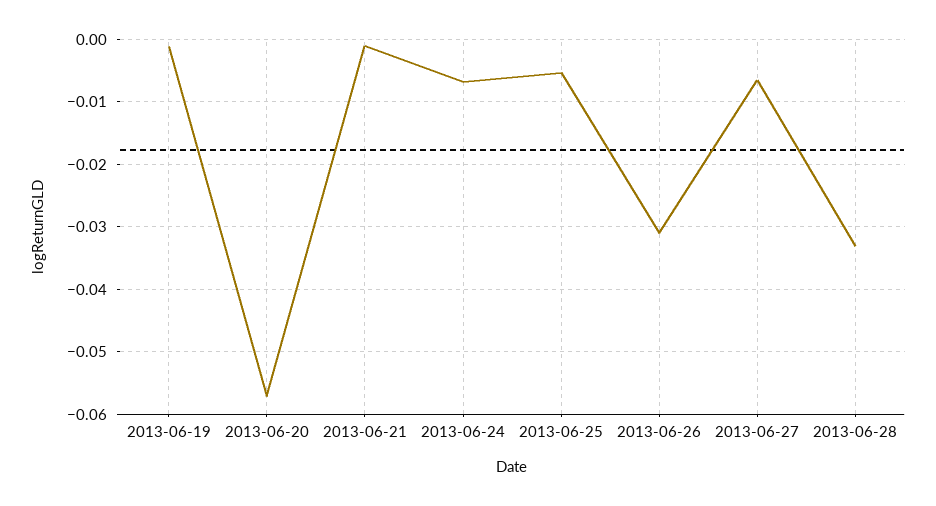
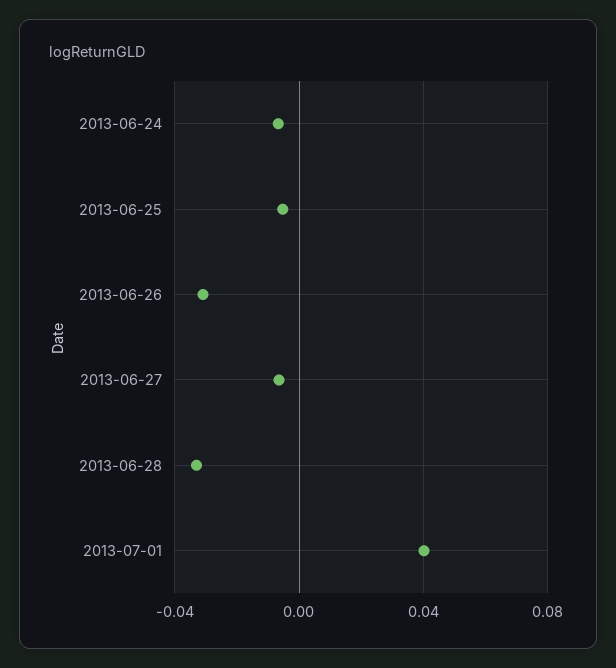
2013-06-19: -0.001 -> none
2013-06-20: -0.057 -> none
2013-06-21: -0.001 -> none
2013-07-01: none -> 0.04

